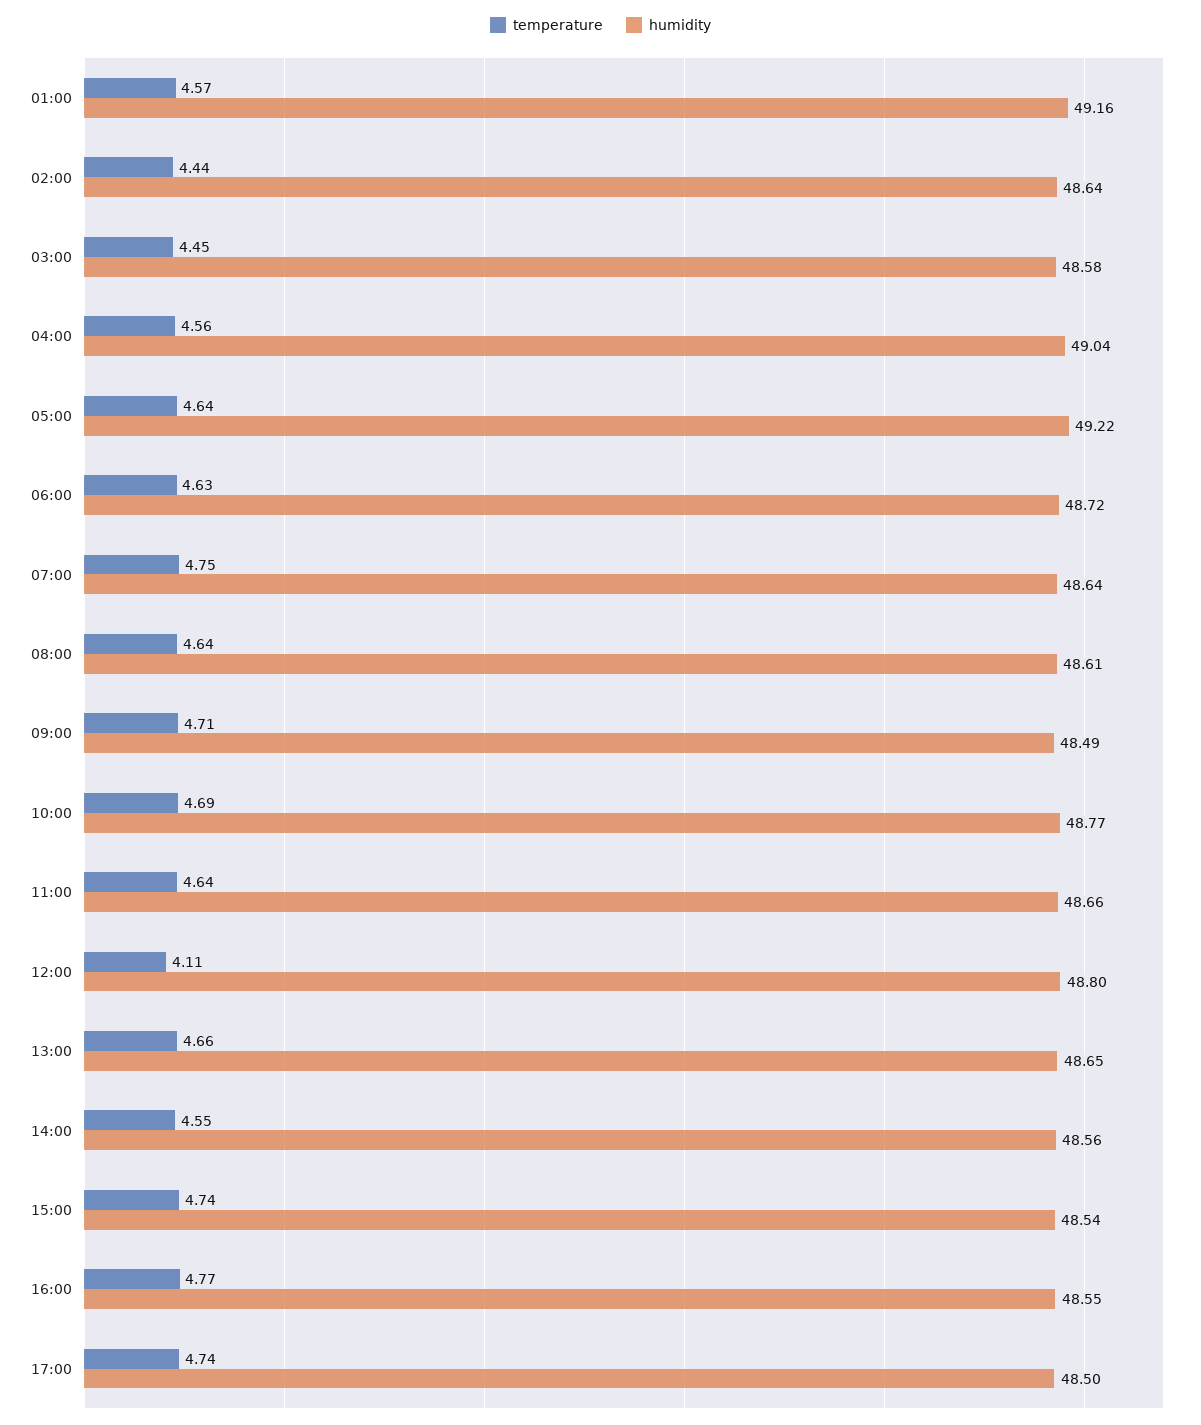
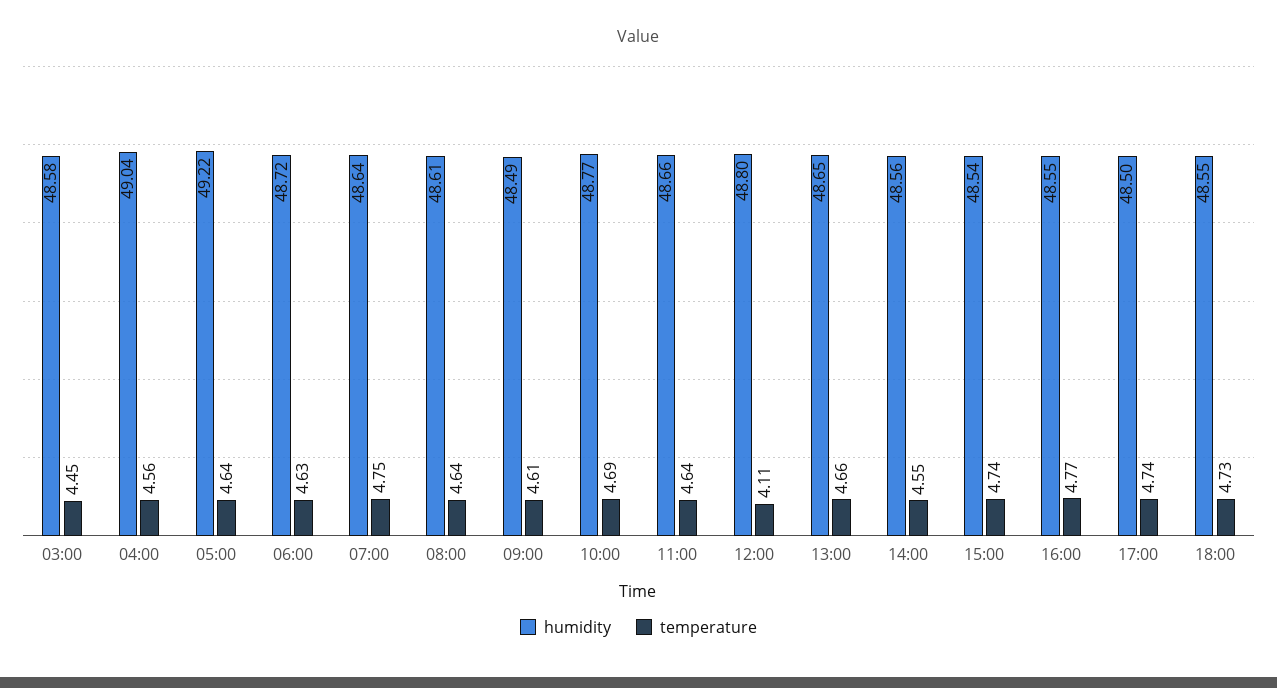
temperature, 01:00: 4.57 -> none
humidity, 01:00: 49.16 -> none
temperature, 02:00: 4.44 -> none
humidity, 02:00: 48.64 -> none
temperature, 09:00: 4.71 -> 4.61
humidity, 18:00: none -> 48.55
temperature, 18:00: none -> 4.73

